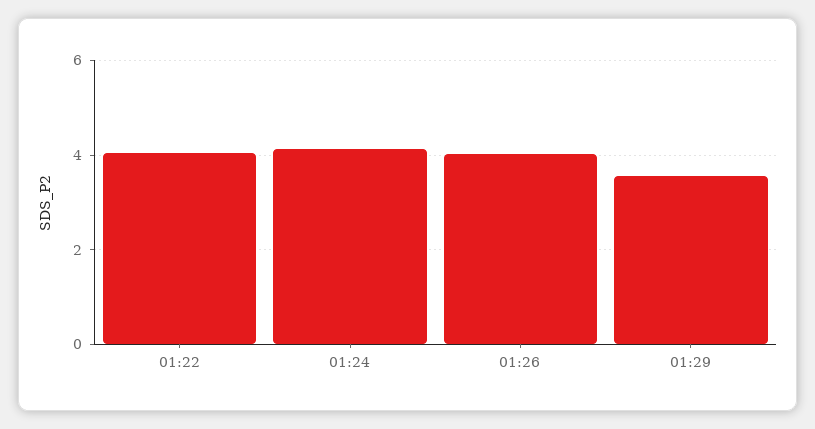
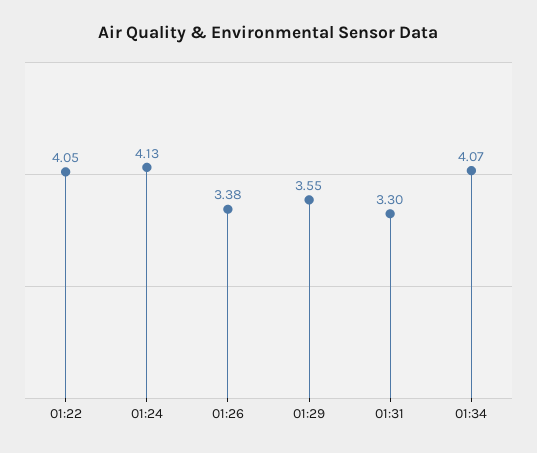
01:26: 4 -> 3.38
01:31: none -> 3.3
01:34: none -> 4.07

